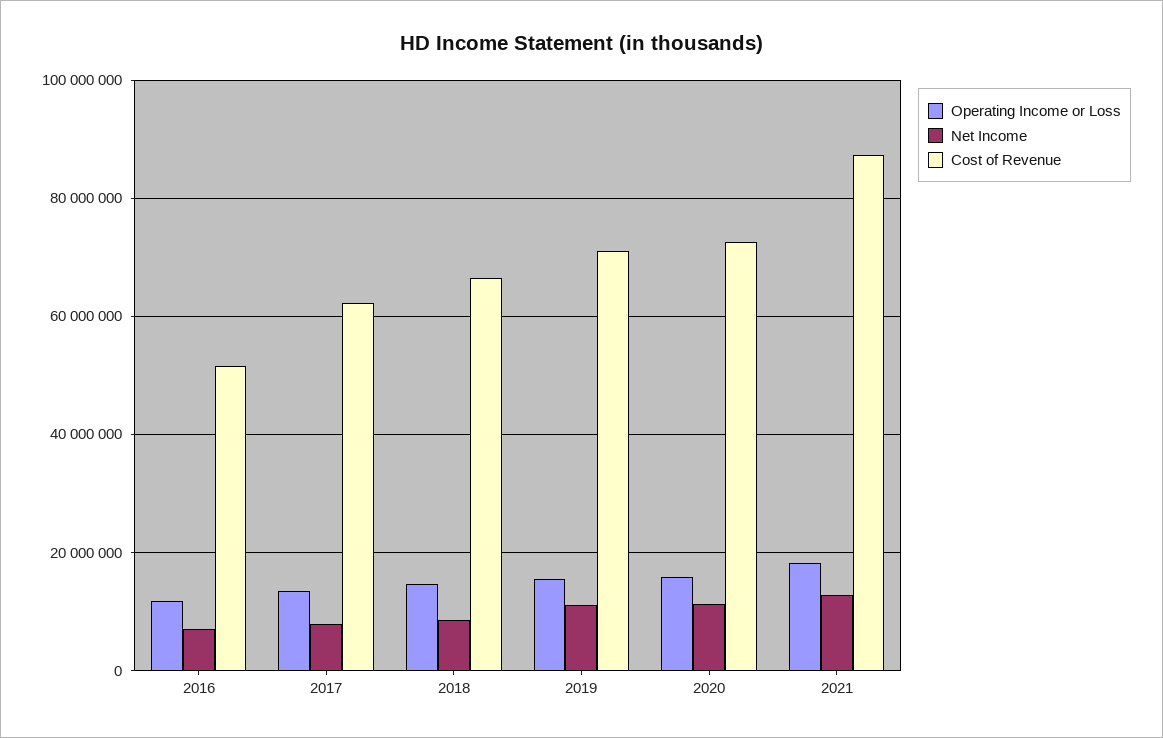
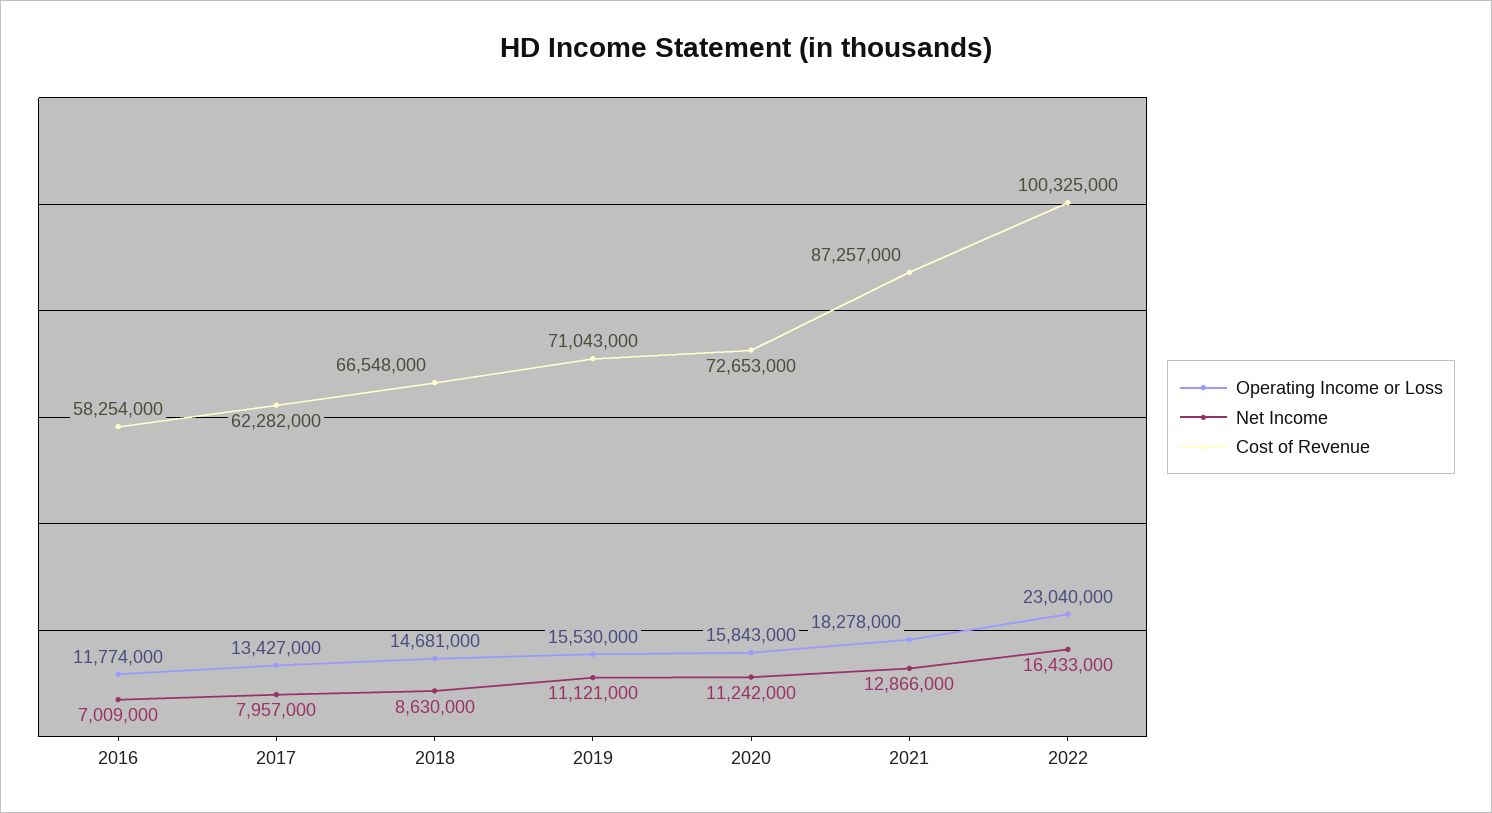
Cost of Revenue, 2016: 52000000 -> 58254000
Operating Income or Loss, 2022: none -> 23040000
Net Income, 2022: none -> 16433000
Cost of Revenue, 2022: none -> 100325000

